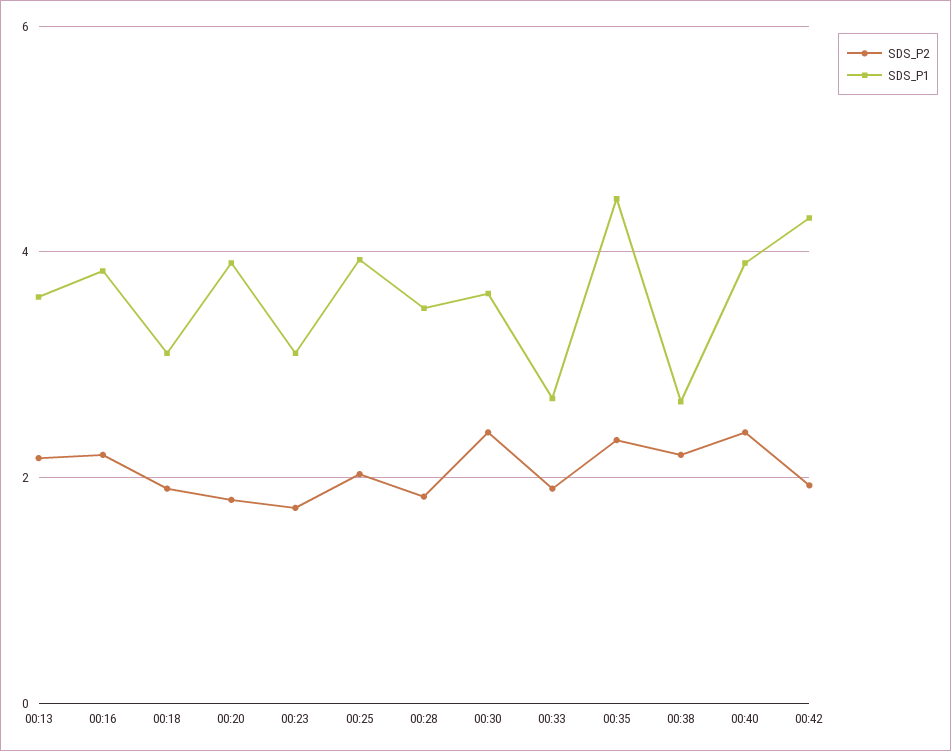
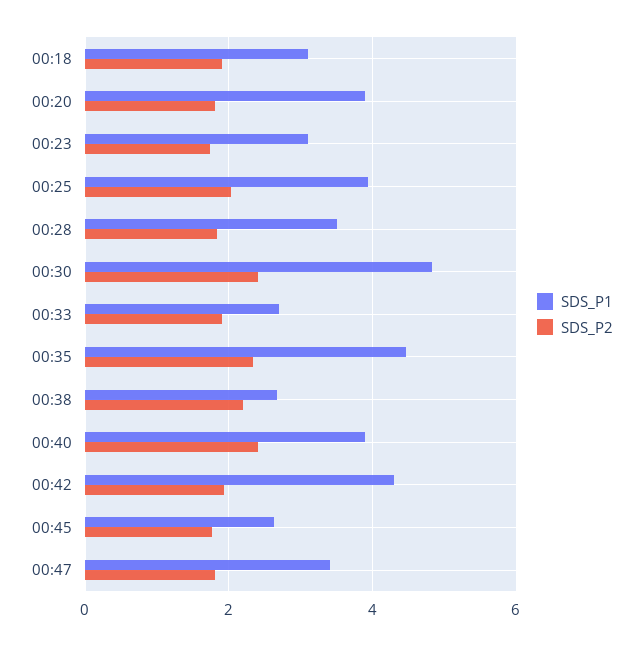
SDS_P2, 00:13: 2.2 -> none
SDS_P1, 00:13: 3.6 -> none
SDS_P2, 00:16: 2.2 -> none
SDS_P1, 00:16: 3.8 -> none
SDS_P1, 00:30: 3.6 -> 4.8
SDS_P1, 00:45: none -> 2.6
SDS_P2, 00:45: none -> 1.8
SDS_P1, 00:47: none -> 3.4
SDS_P2, 00:47: none -> 1.8

